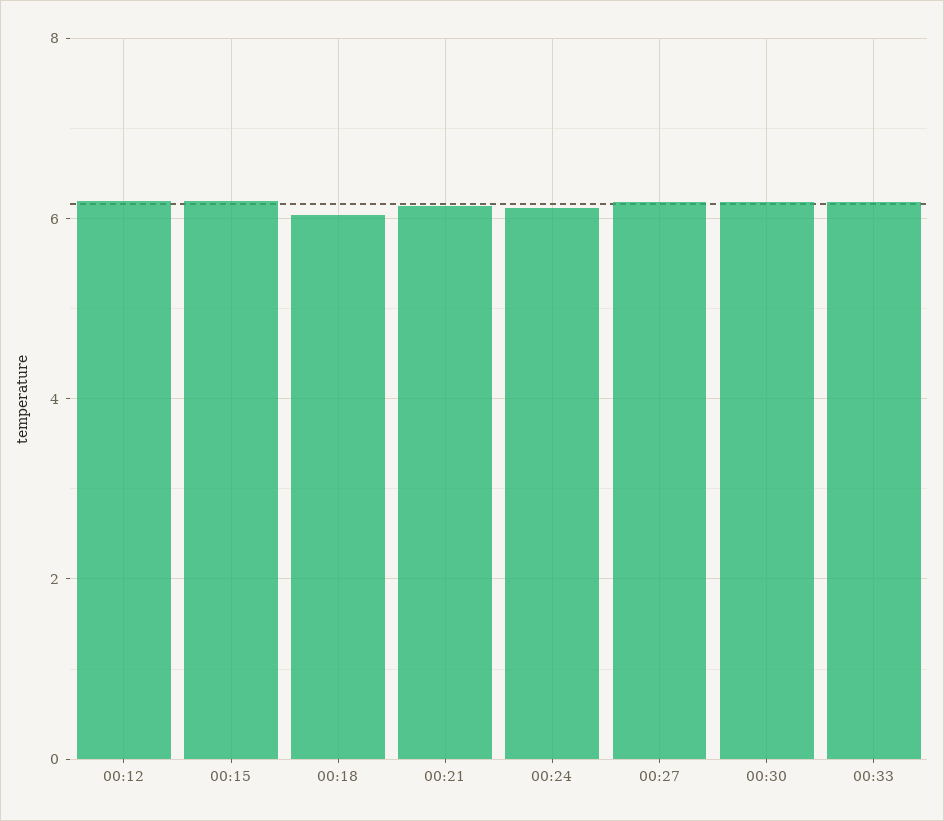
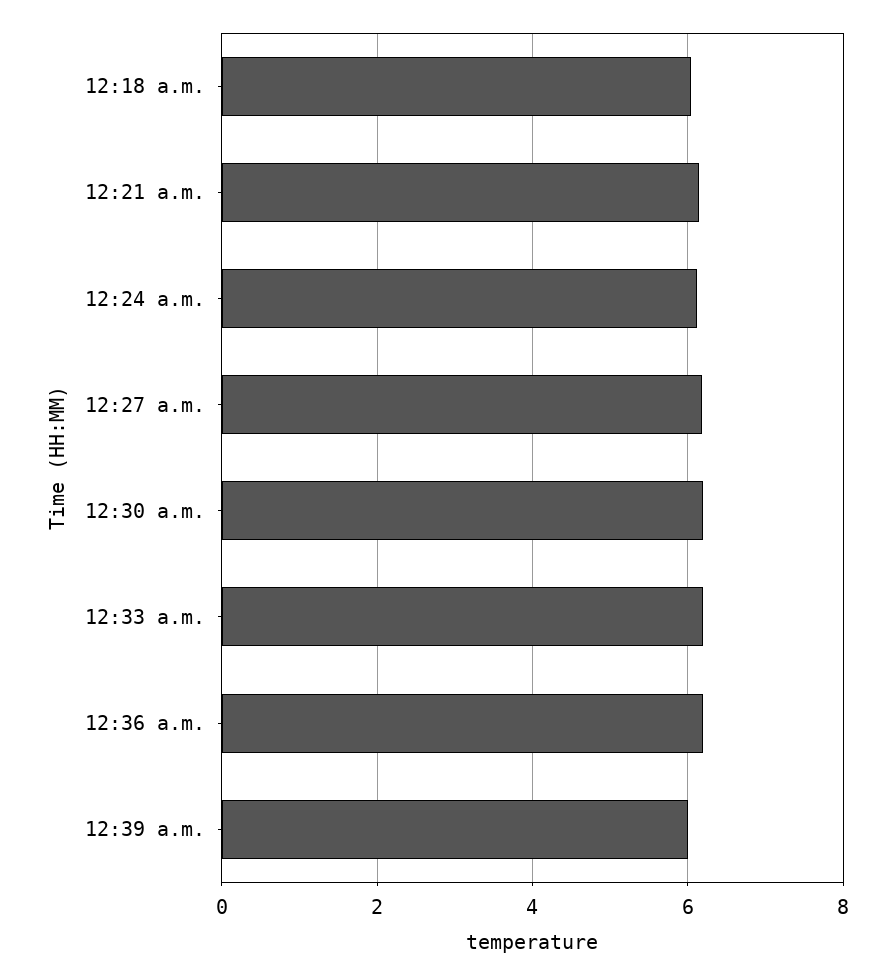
00:12: 6.2 -> none
00:15: 6.2 -> none
12:36 a.m.: none -> 6.2
12:39 a.m.: none -> 6

